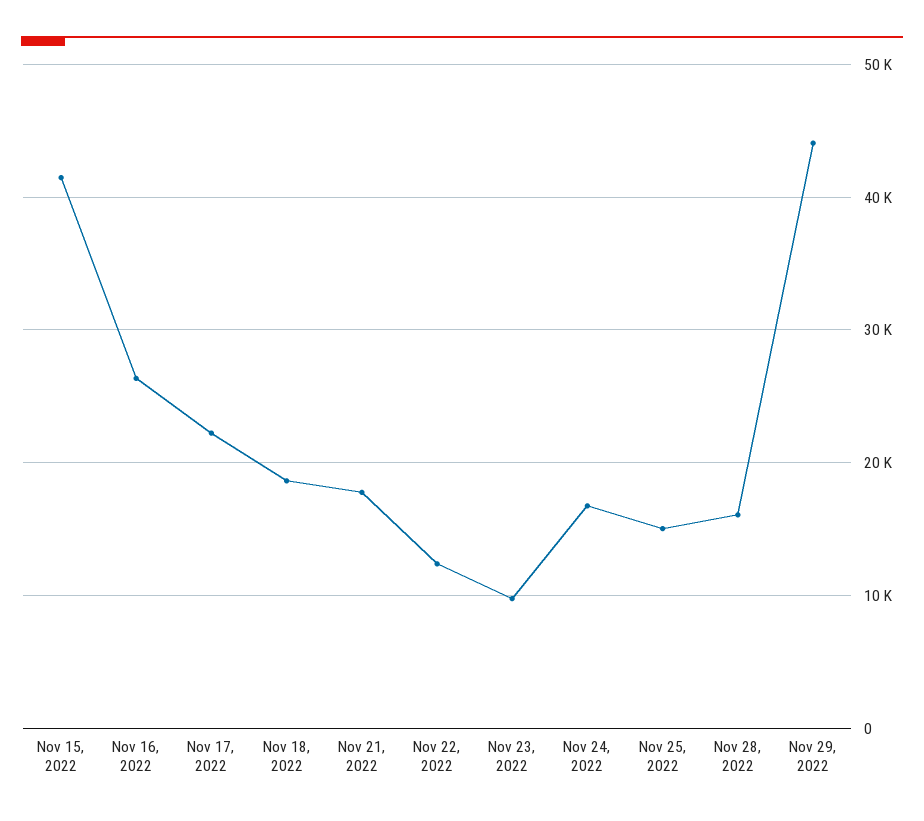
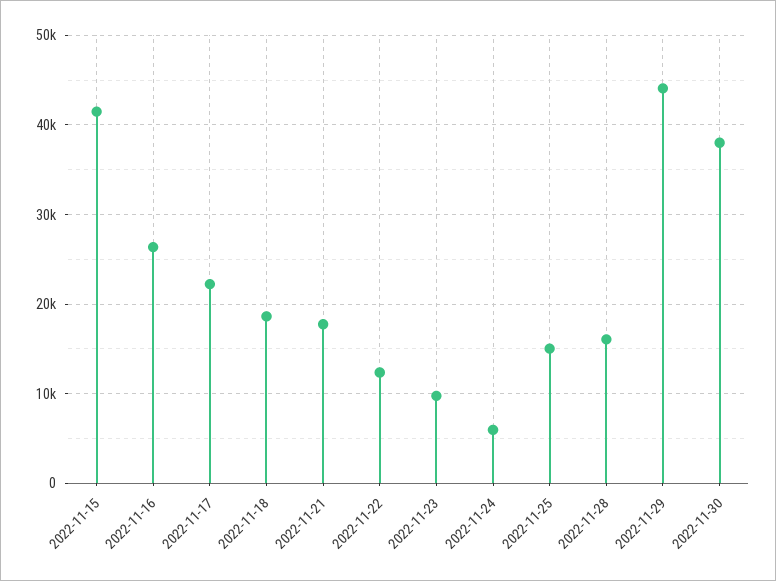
Nov 24, 2022: 17000 -> 6000
2022-11-30: none -> 38000

